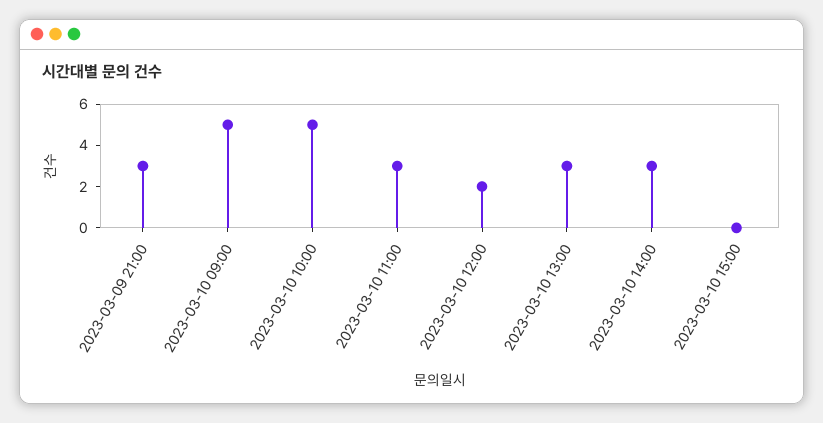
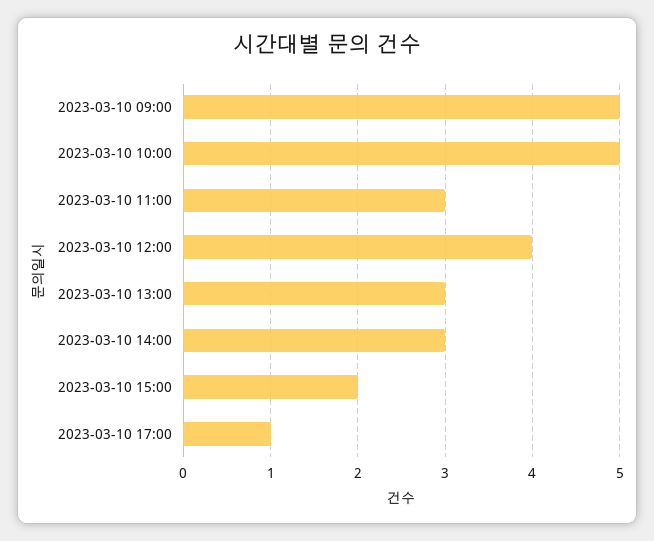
2023-03-09 21:00: 3 -> none
2023-03-10 12:00: 2 -> 4
2023-03-10 15:00: 0 -> 2
2023-03-10 17:00: none -> 1

